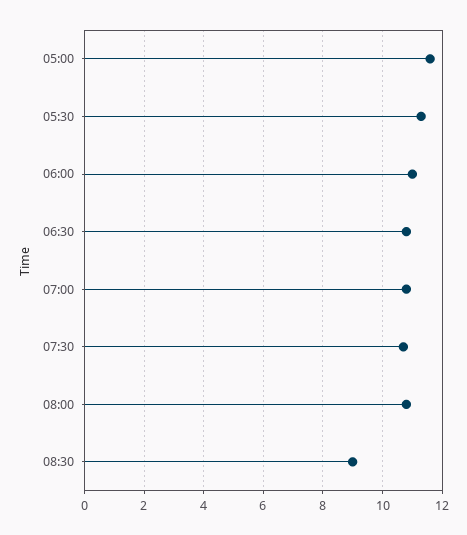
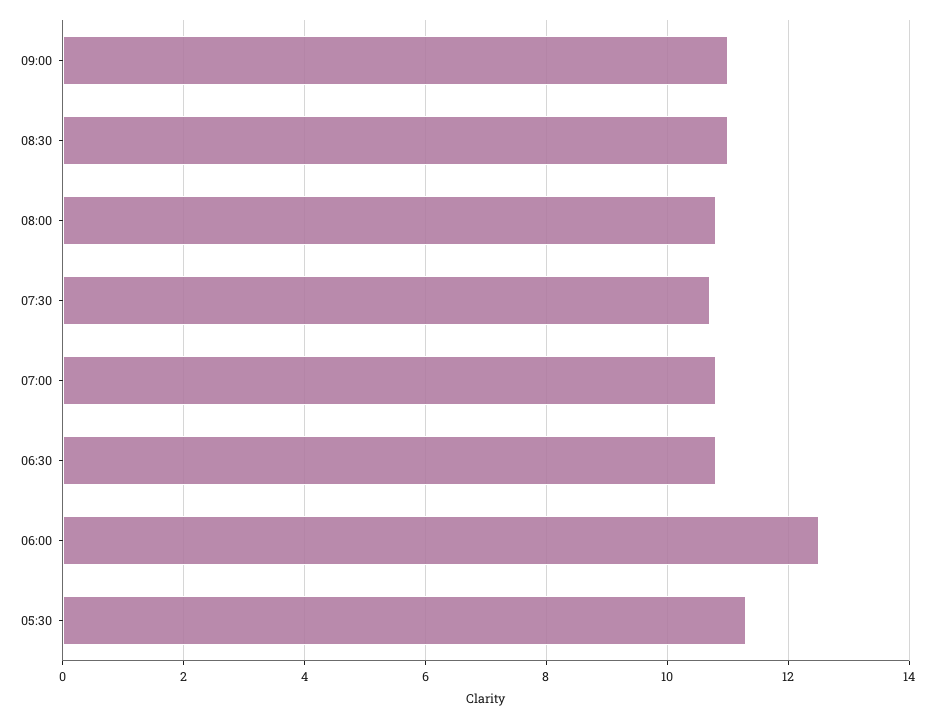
05:00: 11.5 -> none
06:00: 11 -> 12.5
08:30: 9 -> 11
09:00: none -> 11

